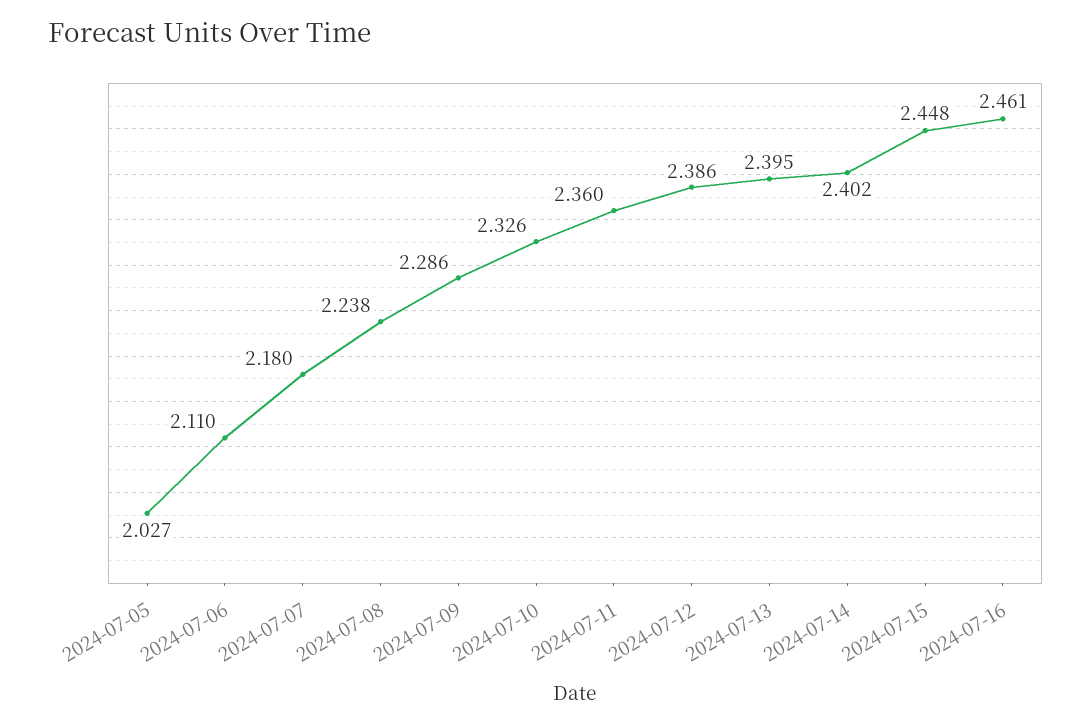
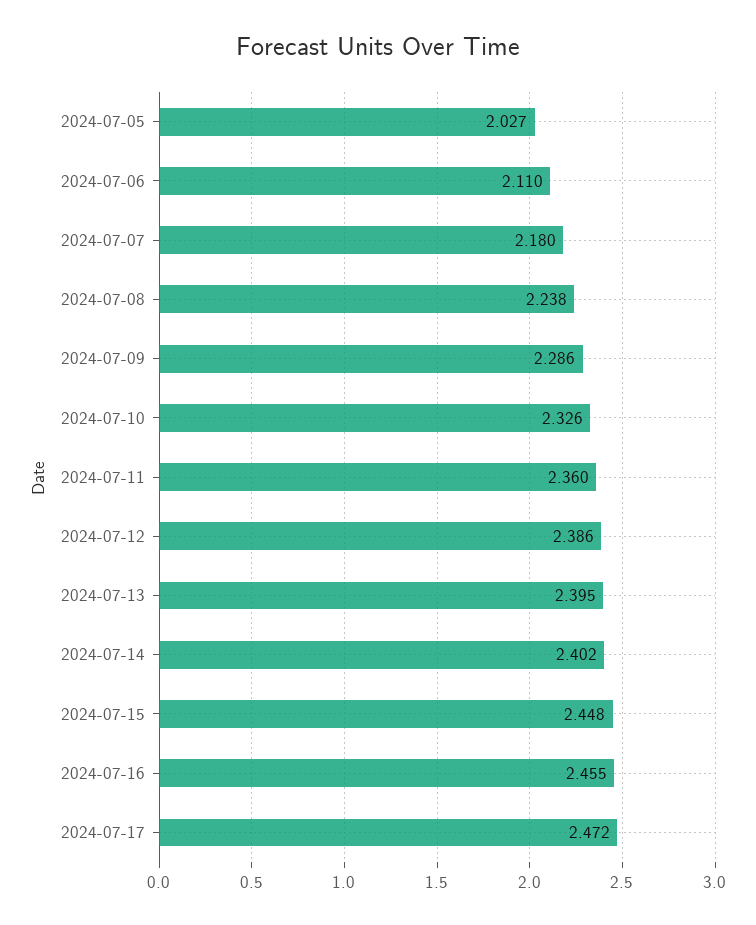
2024-07-16: 2.461 -> 2.455
2024-07-17: none -> 2.472

